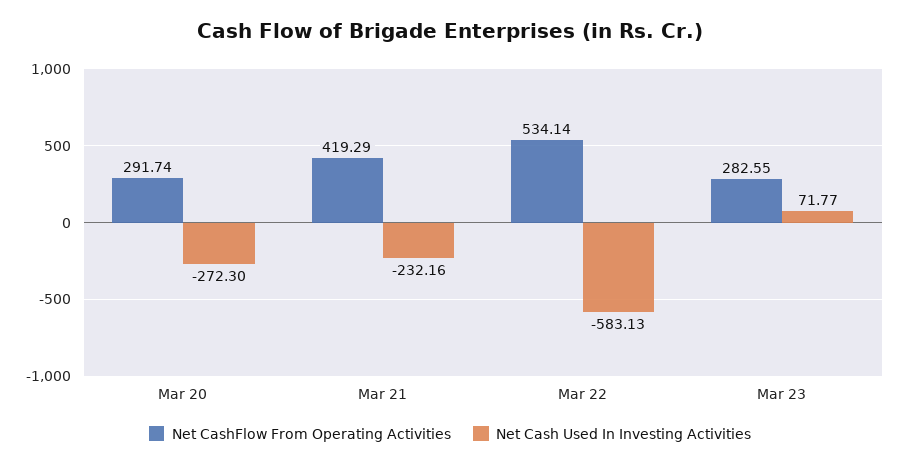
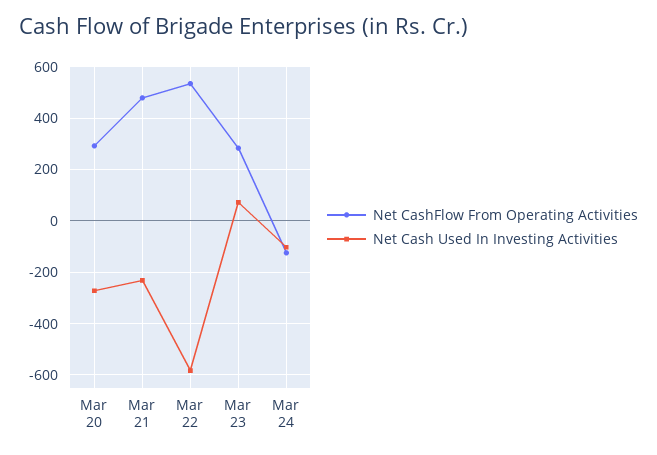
Net CashFlow From Operating Activities, Mar 21: 419.29 -> 475
Net CashFlow From Operating Activities, Mar 24: none -> -125
Net Cash Used In Investing Activities, Mar 24: none -> -100

